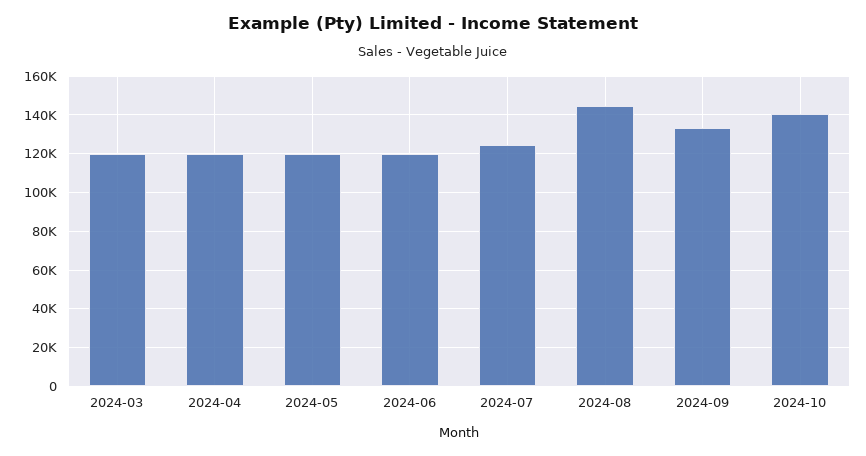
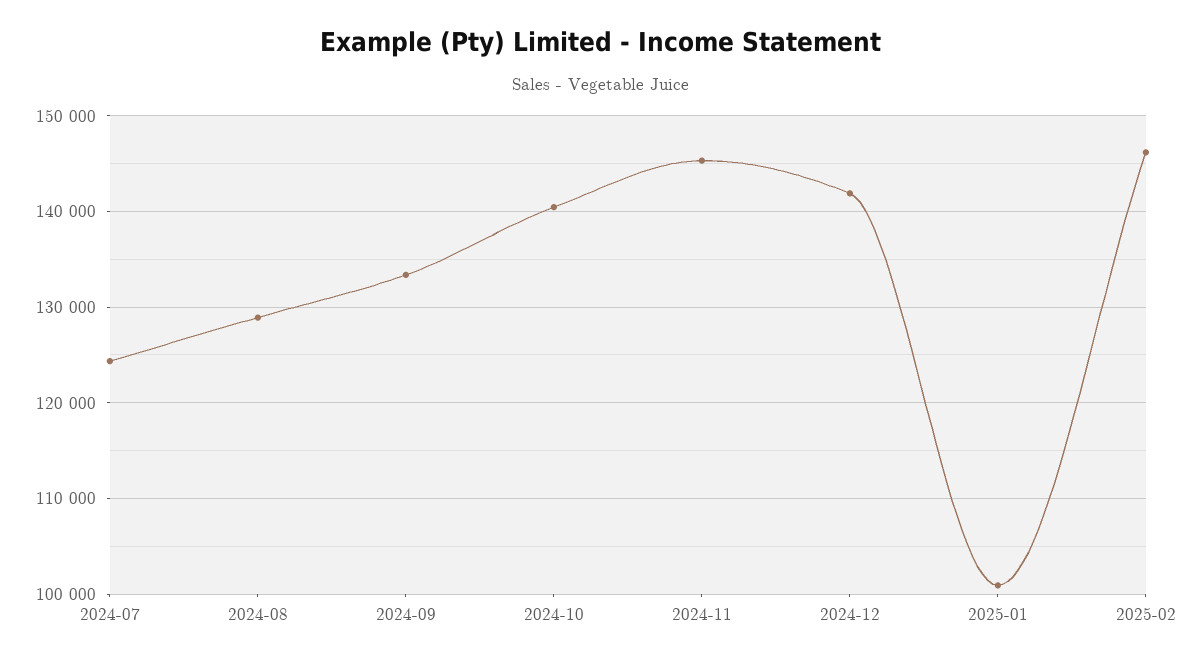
2024-03: 120000 -> none
2024-04: 120000 -> none
2024-05: 120000 -> none
2024-06: 120000 -> none
2024-08: 145000 -> 129000
2024-11: none -> 145000
2024-12: none -> 142000
2025-01: none -> 101000
2025-02: none -> 146000

